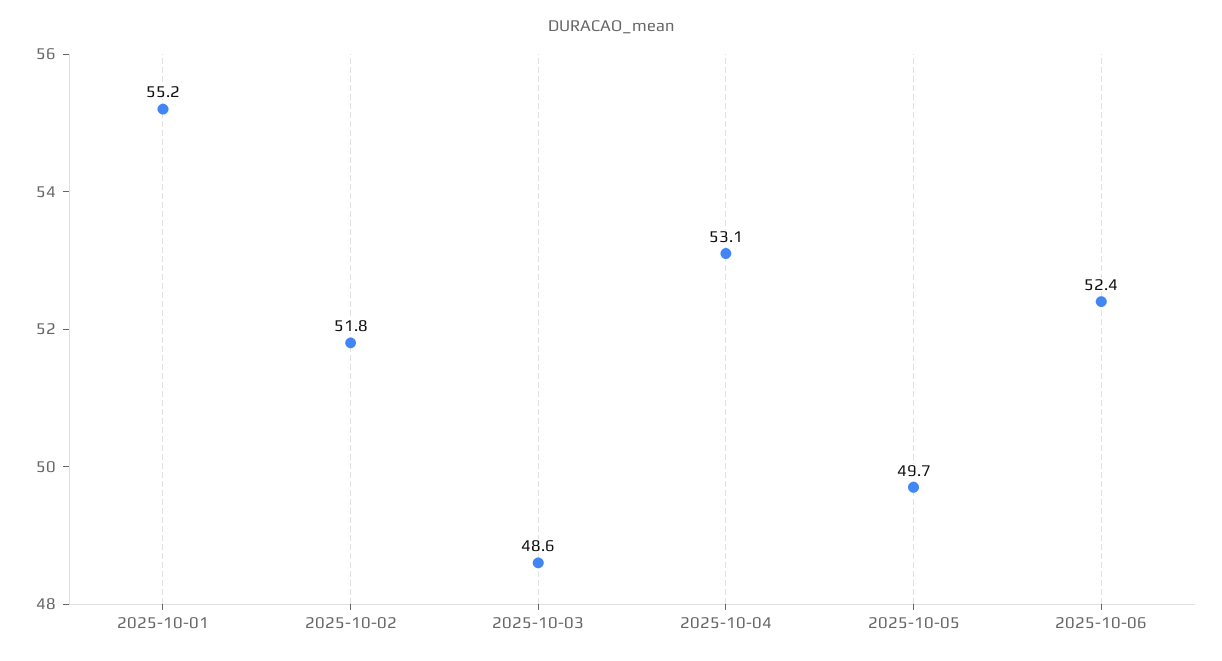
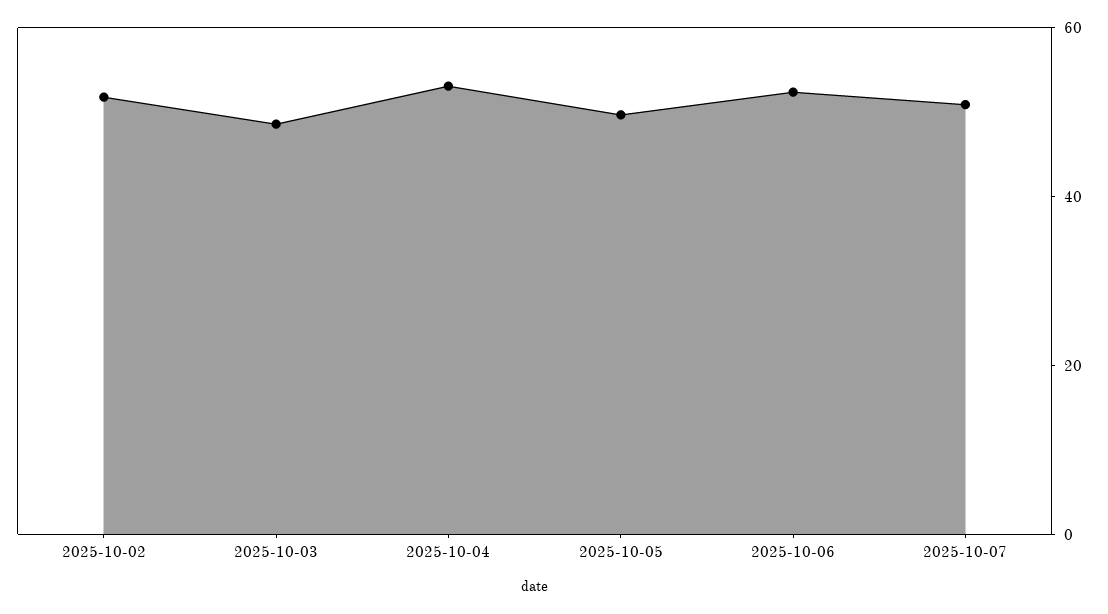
2025-10-01: 55.2 -> none
2025-10-07: none -> 50

